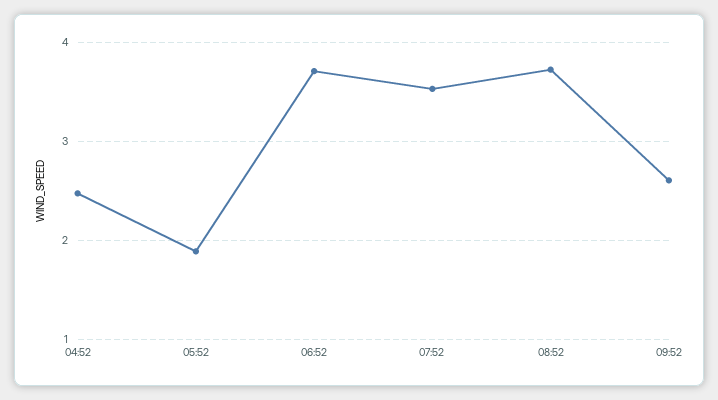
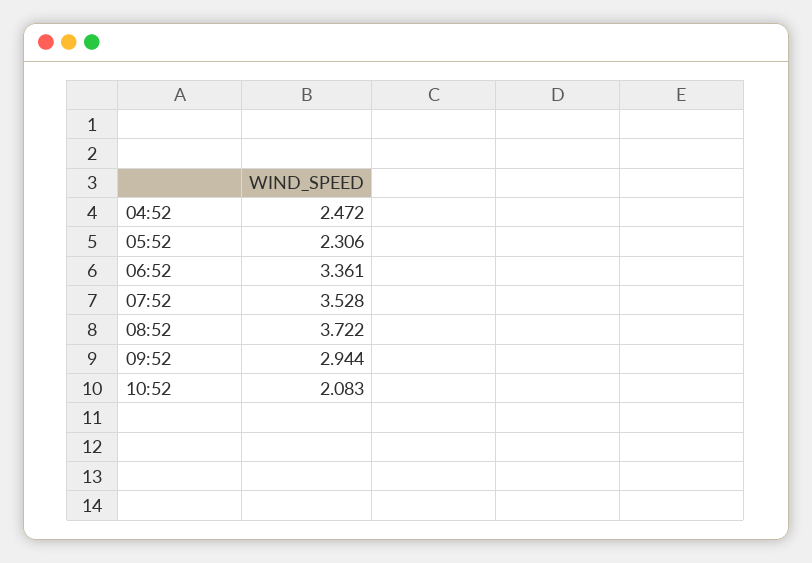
05:52: 1.9 -> 2.306
06:52: 3.7 -> 3.361
09:52: 2.6 -> 2.944
10:52: none -> 2.083

